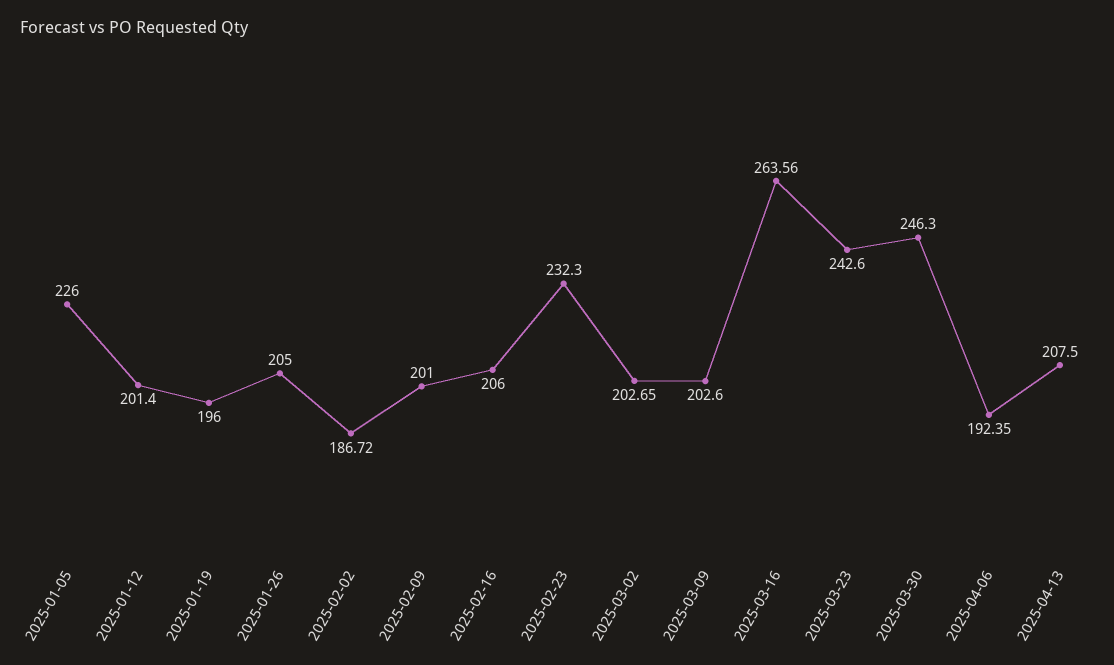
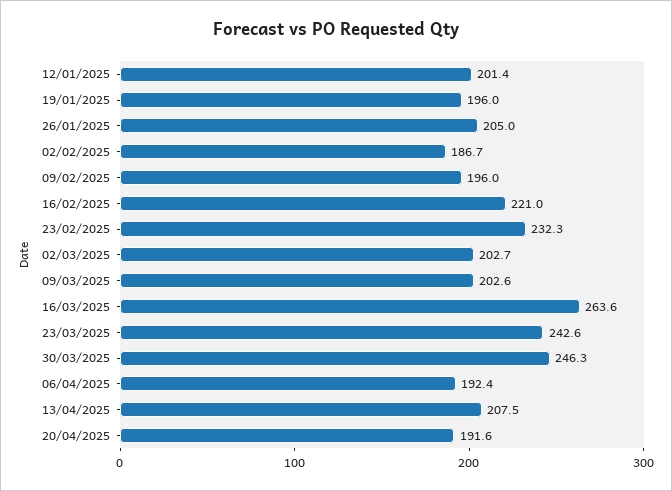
2025-01-05: 226 -> none
2025-02-09: 201 -> 196
2025-02-16: 206 -> 221
20/04/2025: none -> 191.6

